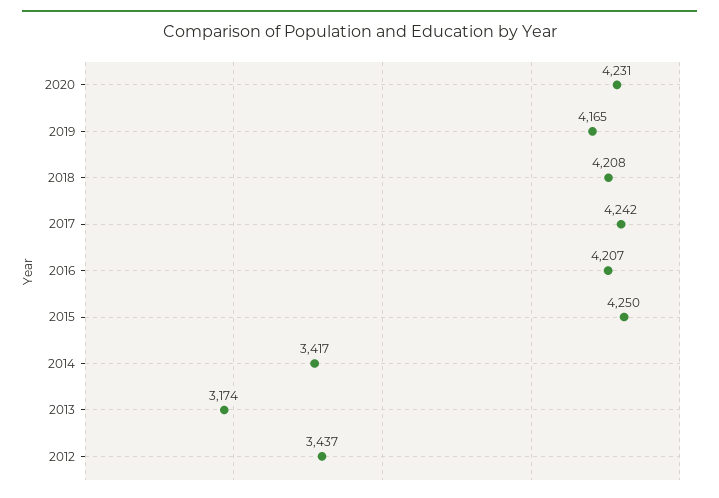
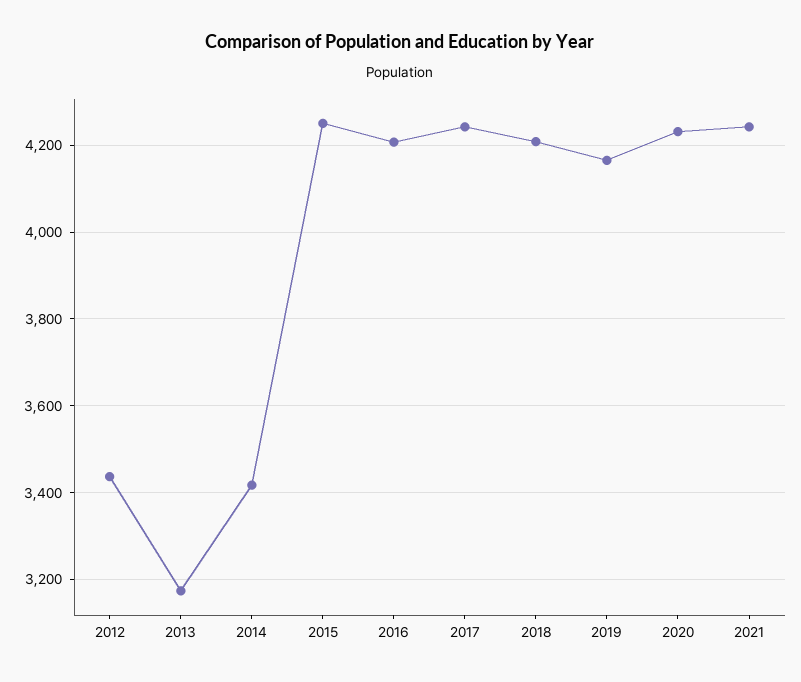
2021: none -> 4240

